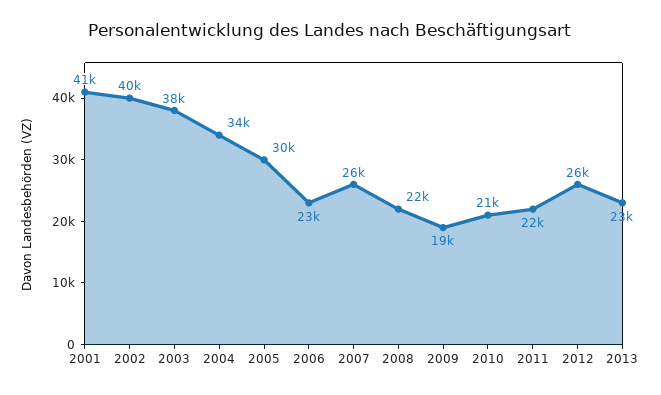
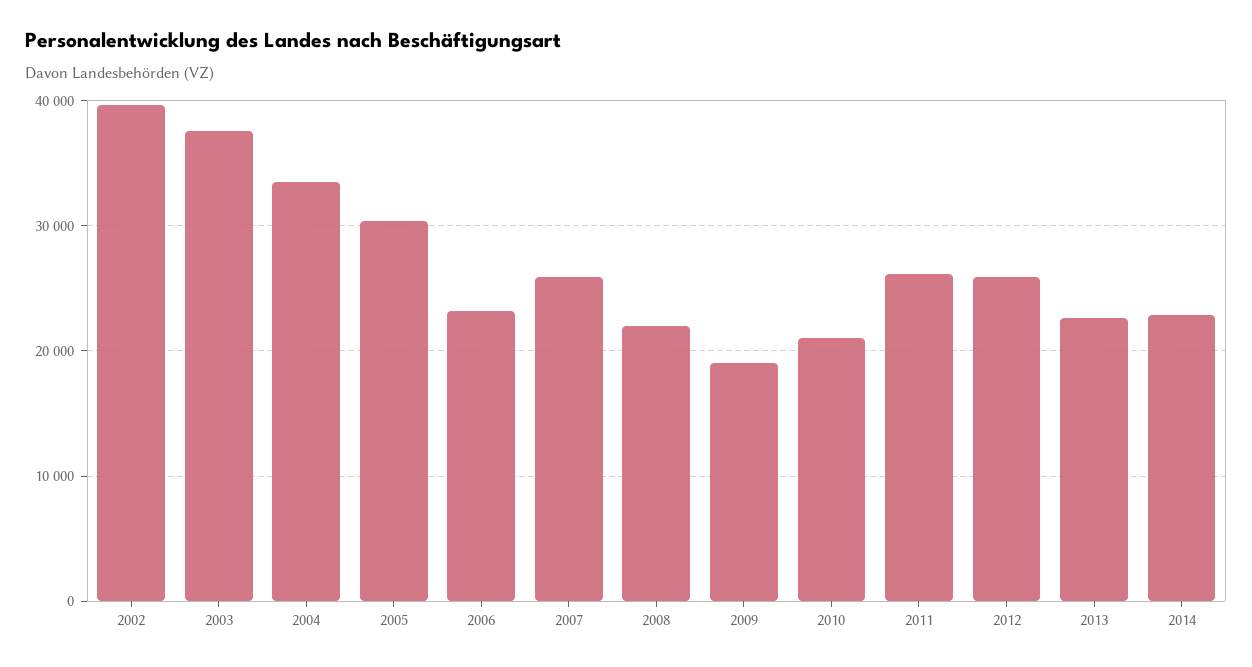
2001: 41000 -> none
2011: 22000 -> 26000
2014: none -> 23000

